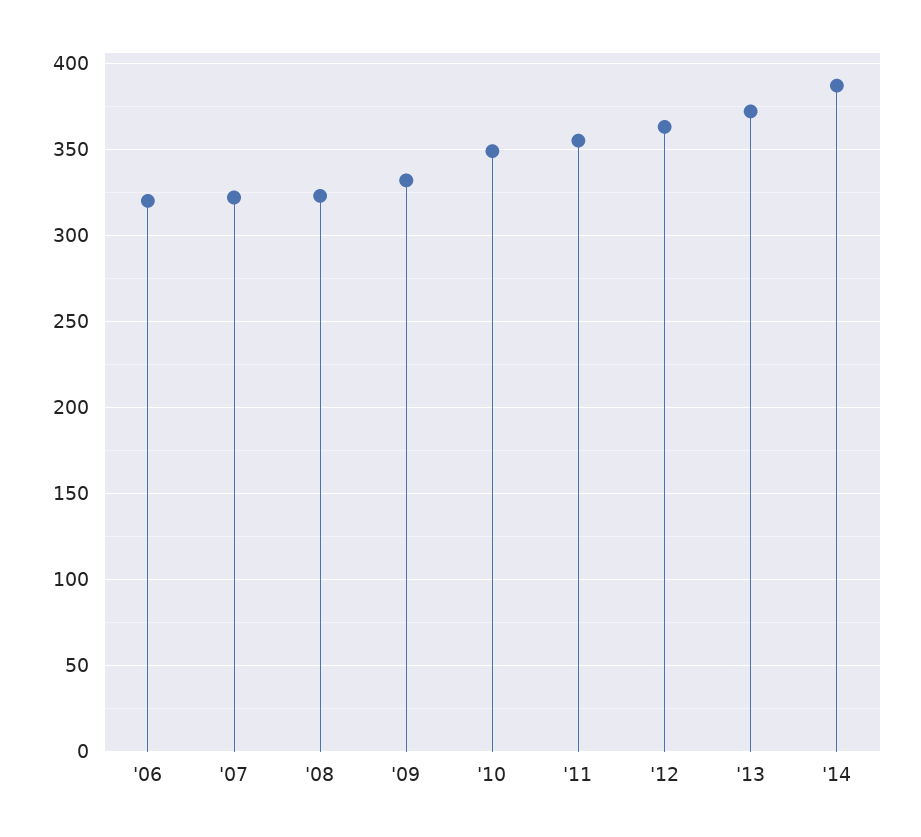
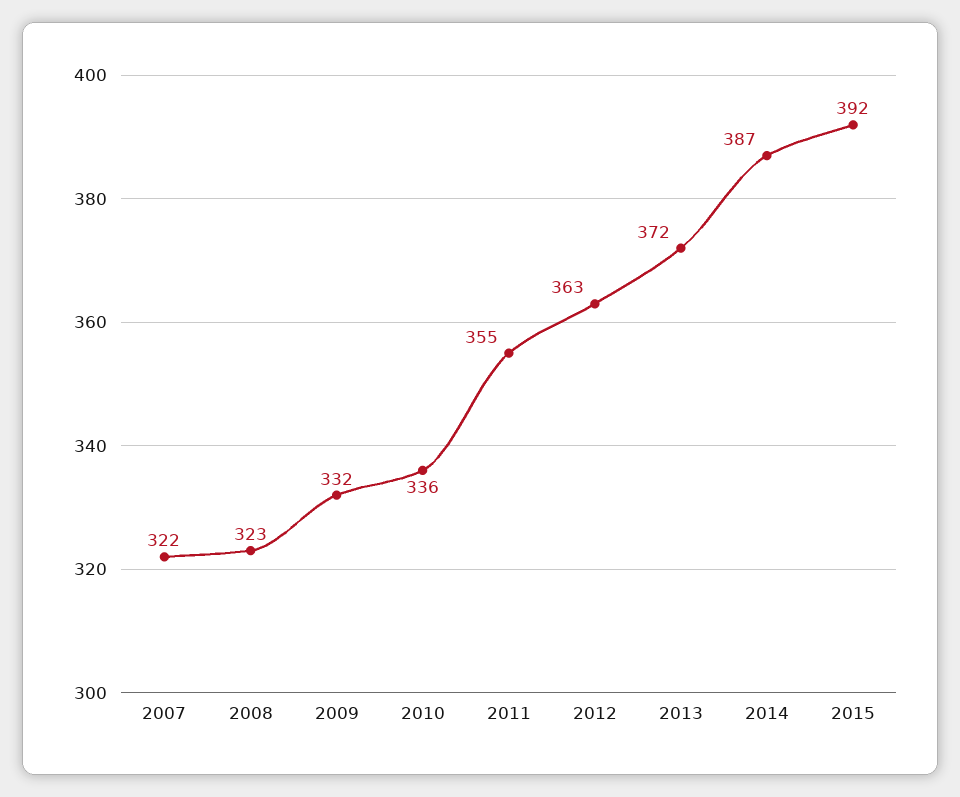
'06: 320 -> none
'10: 350 -> 336
2015: none -> 392

